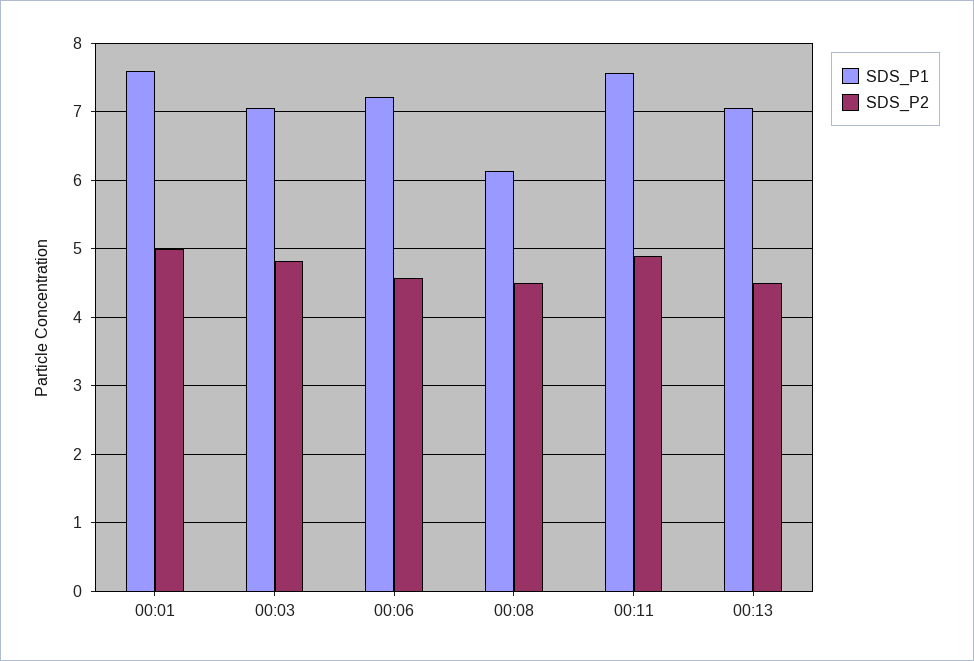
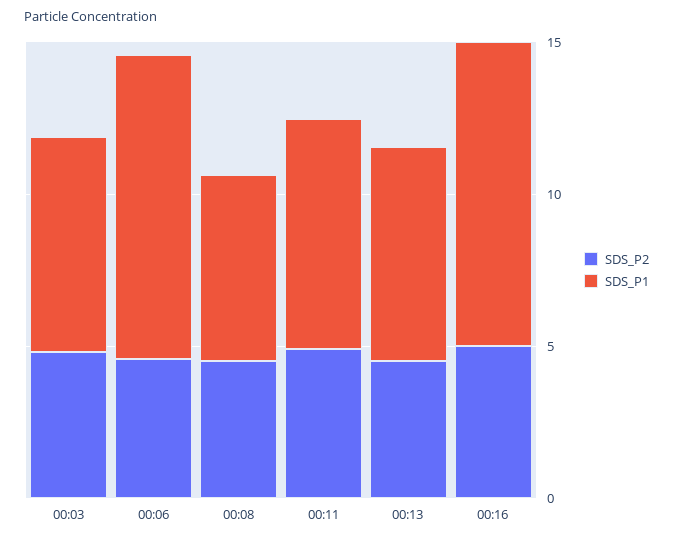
SDS_P1, 00:01: 7.6 -> none
SDS_P2, 00:01: 5 -> none
SDS_P1, 00:06: 7.2 -> 10
SDS_P2, 00:16: none -> 5
SDS_P1, 00:16: none -> 10

